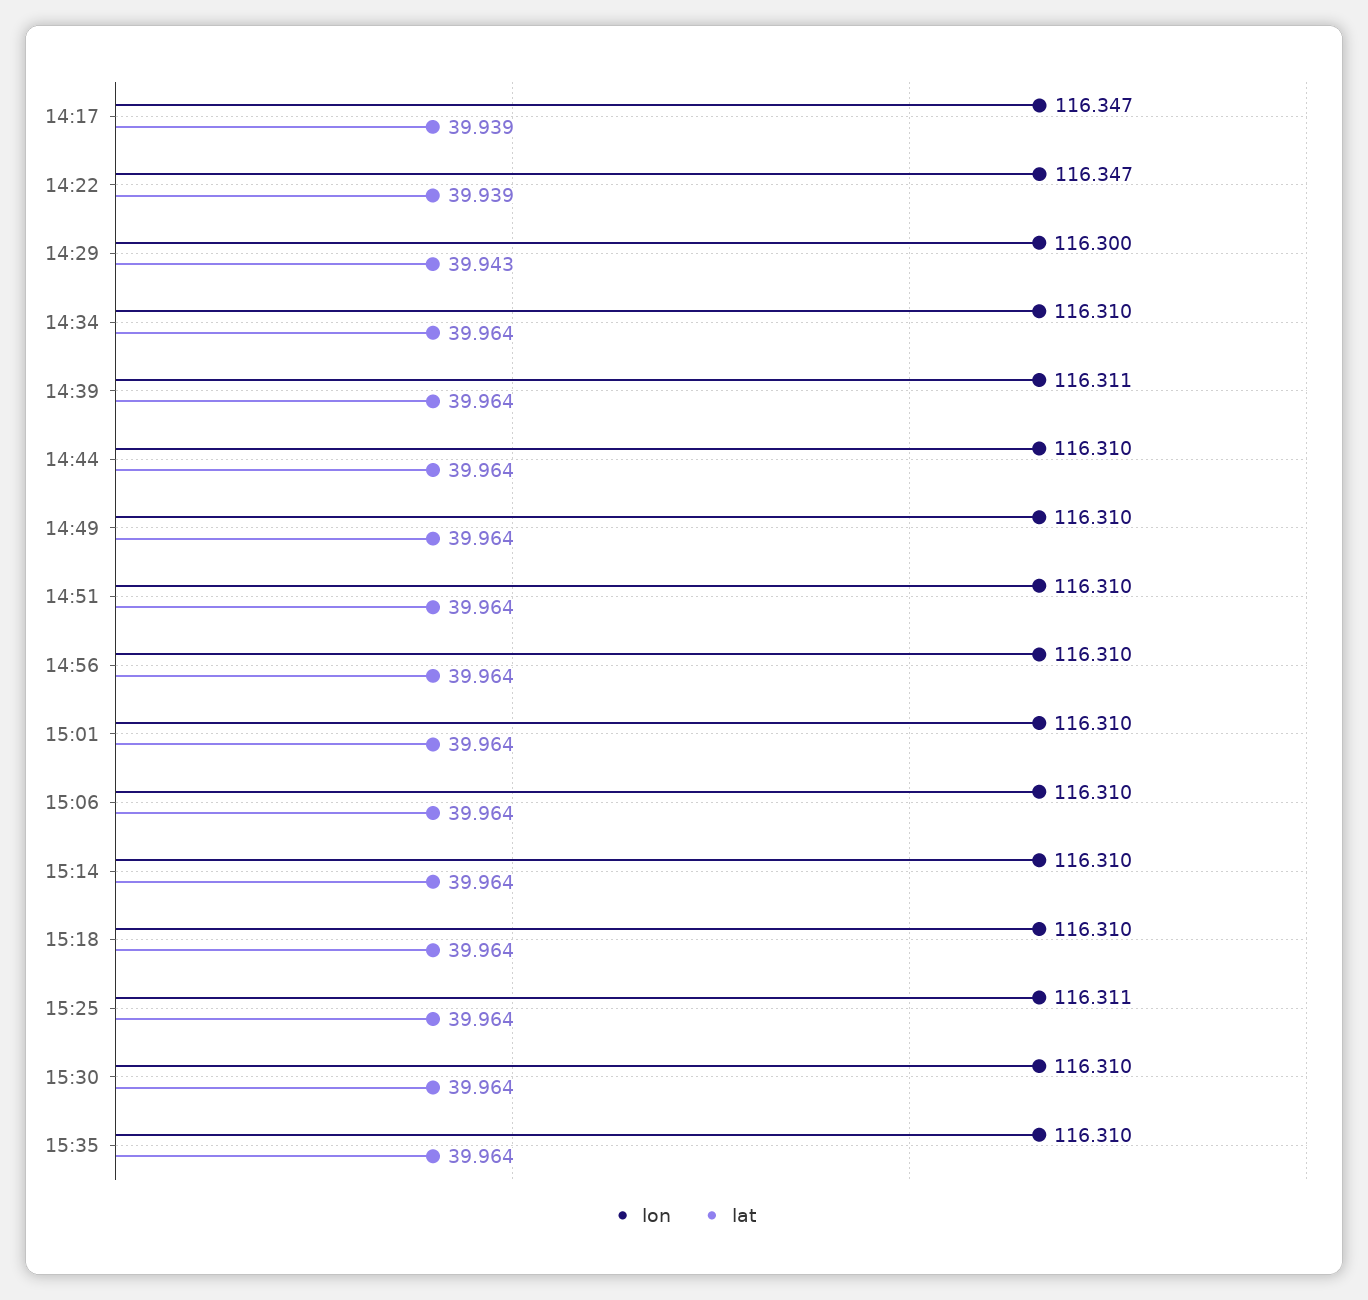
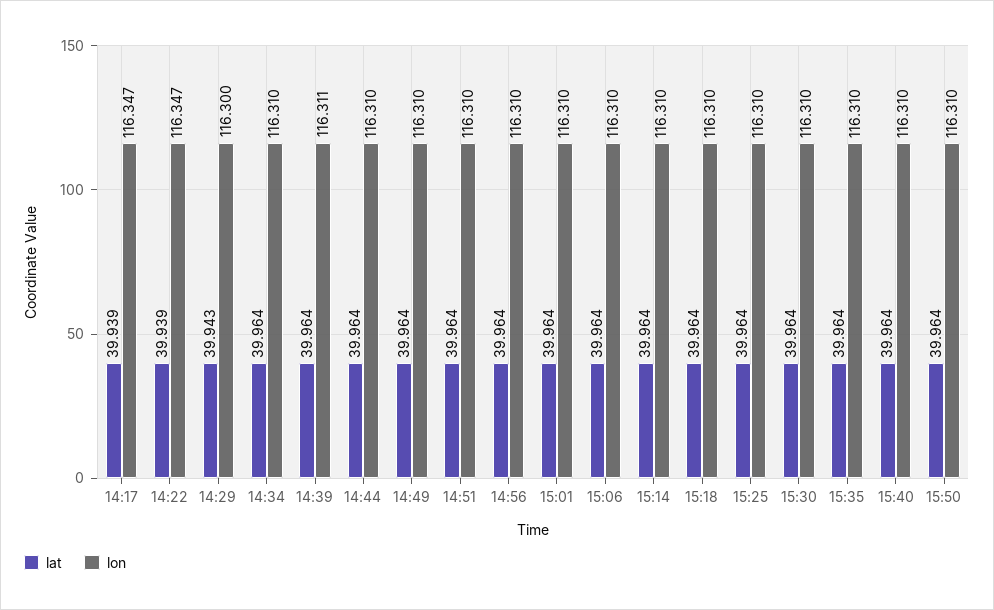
lon, 15:25: 116.311 -> 116.31
lat, 15:40: none -> 39.964
lon, 15:40: none -> 116.31
lat, 15:50: none -> 39.964
lon, 15:50: none -> 116.31

